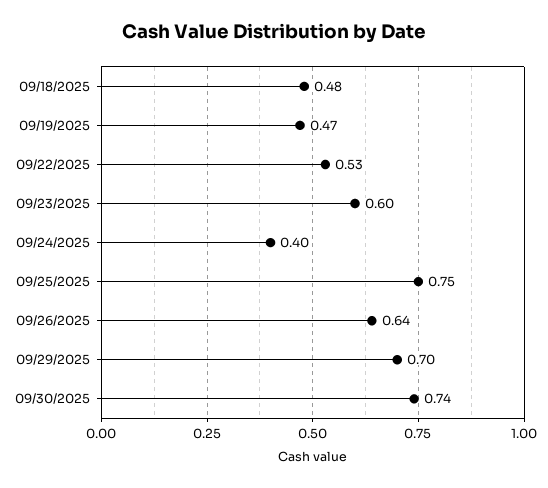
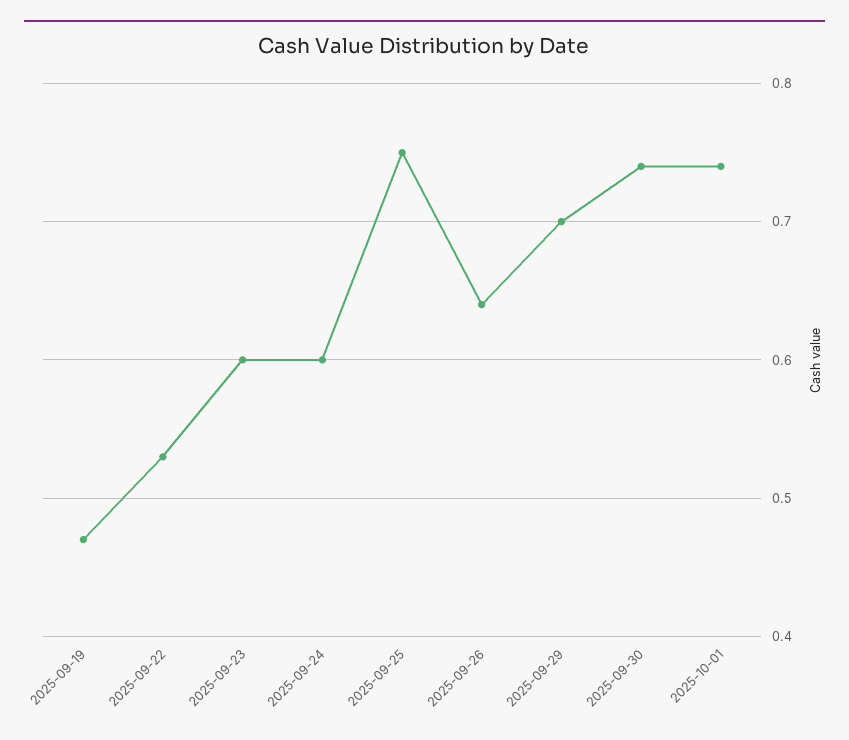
09/18/2025: 0.48 -> none
09/24/2025: 0.4 -> 0.6
2025-10-01: none -> 0.74

